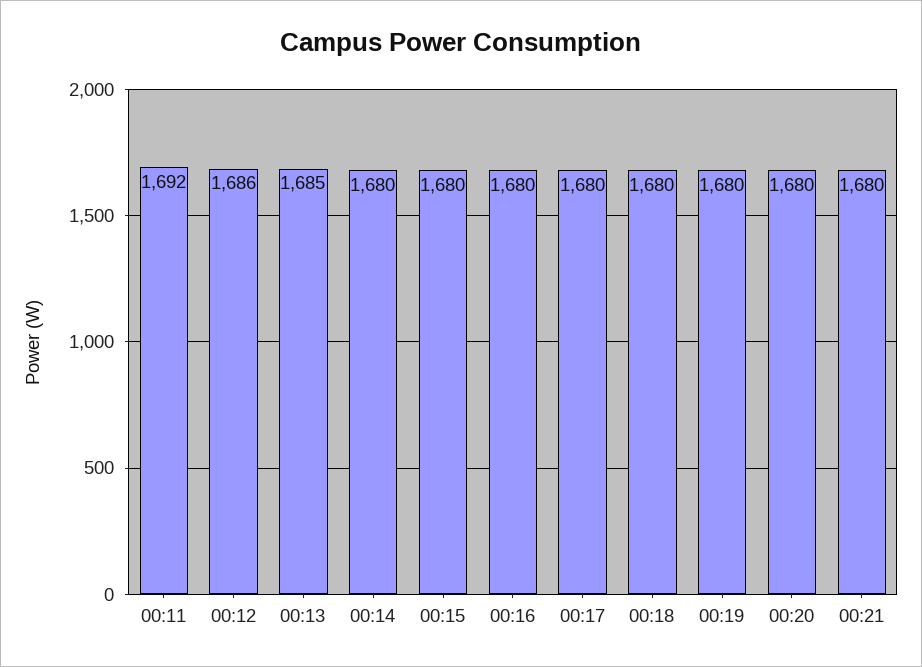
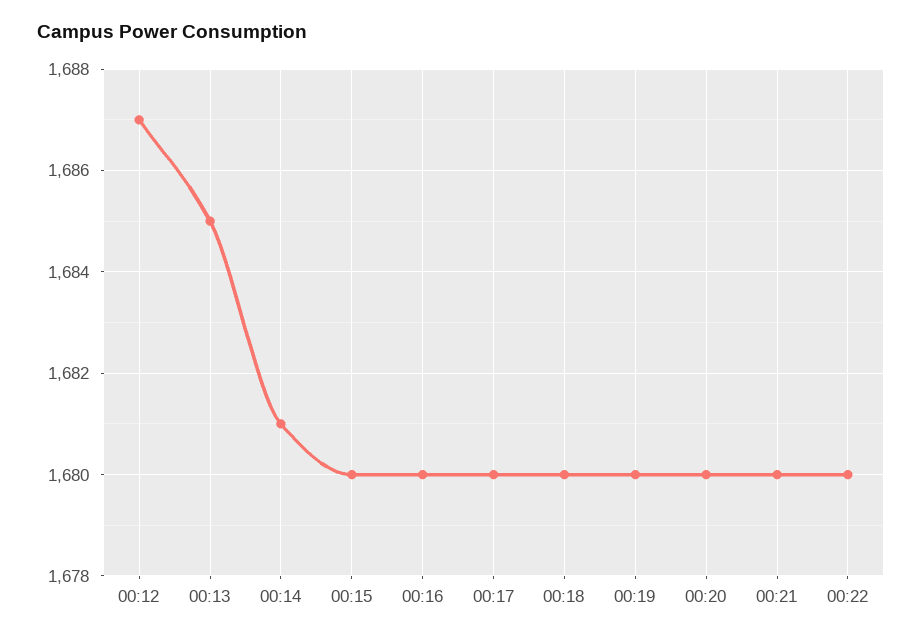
00:11: 1692 -> none
00:12: 1686 -> 1687
00:14: 1680 -> 1681
00:22: none -> 1680

